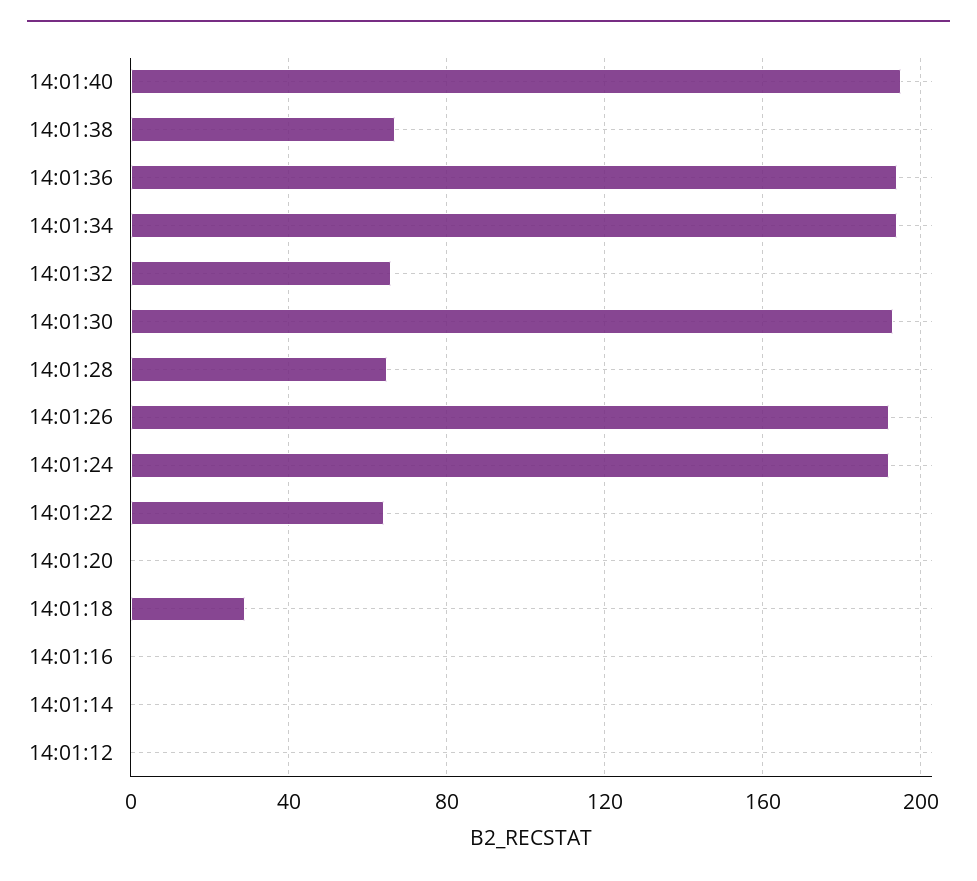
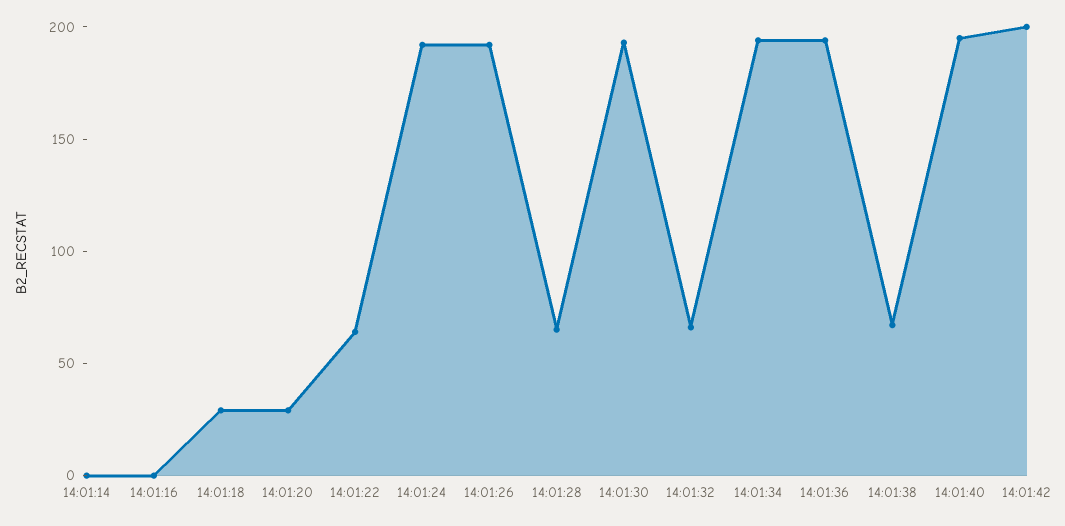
14:01:20: 0 -> 30
14:01:12: 0 -> none
14:01:42: none -> 200

